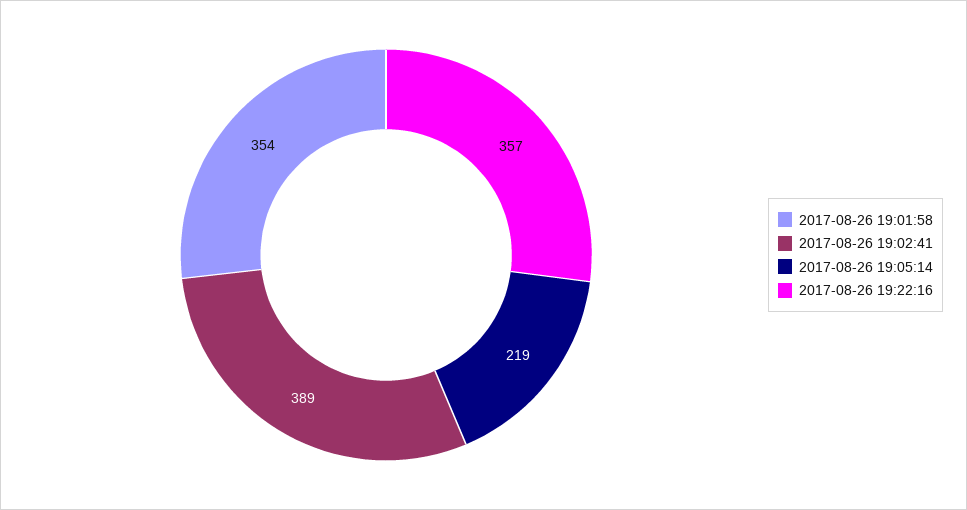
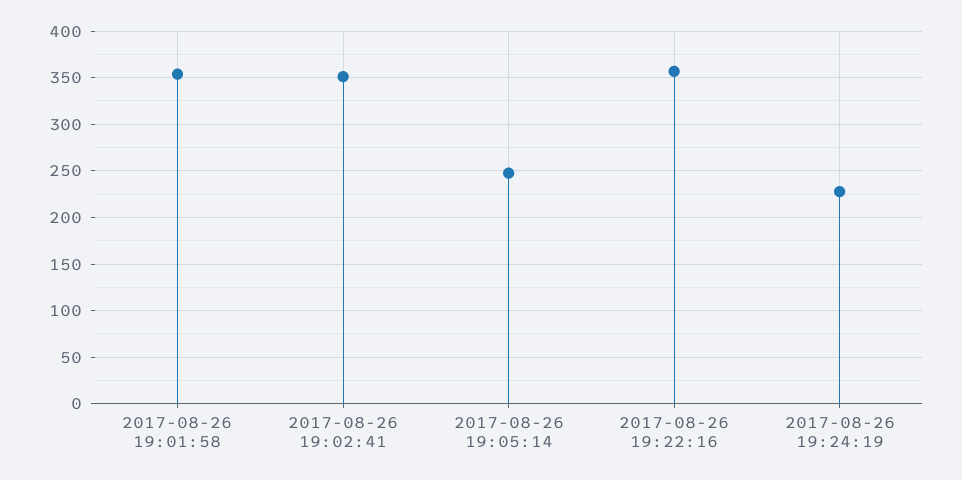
2017-08-26 19:02:41: 389 -> 350
2017-08-26 19:05:14: 219 -> 250
2017-08-26 19:24:19: none -> 230

